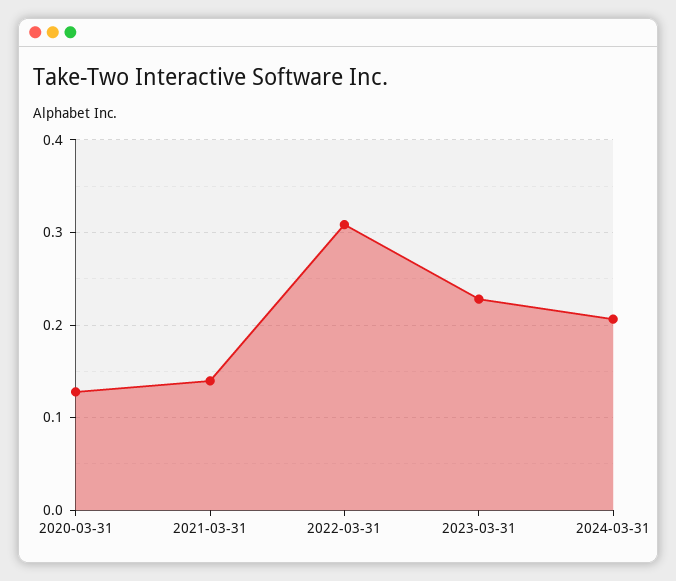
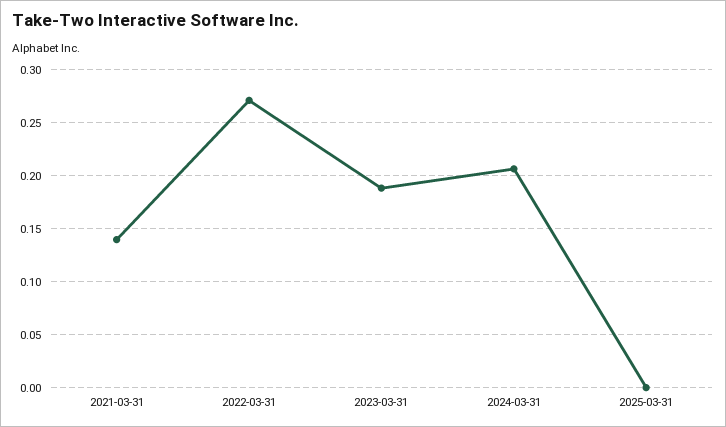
2020-03-31: 0.13 -> none
2022-03-31: 0.31 -> 0.27
2023-03-31: 0.23 -> 0.19
2025-03-31: none -> 0

